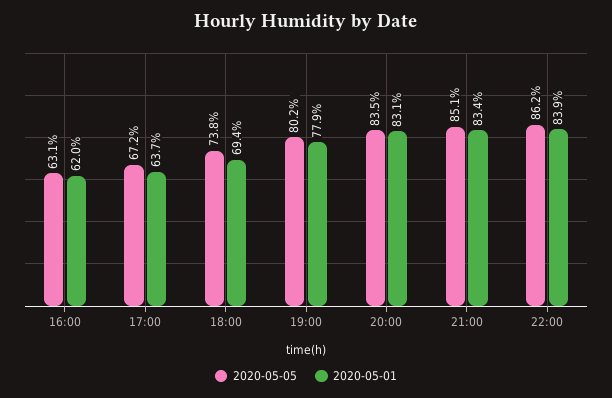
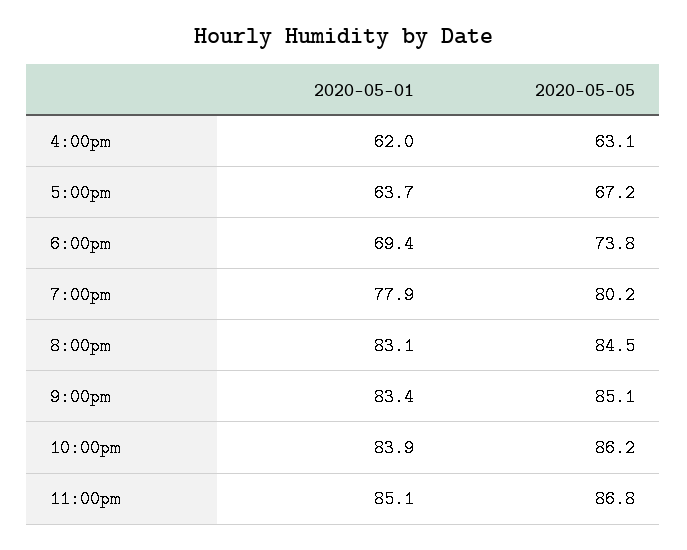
2020-05-05, 20:00: 83.5 -> 84.5
2020-05-01, 11:00pm: none -> 85.1
2020-05-05, 11:00pm: none -> 86.8

